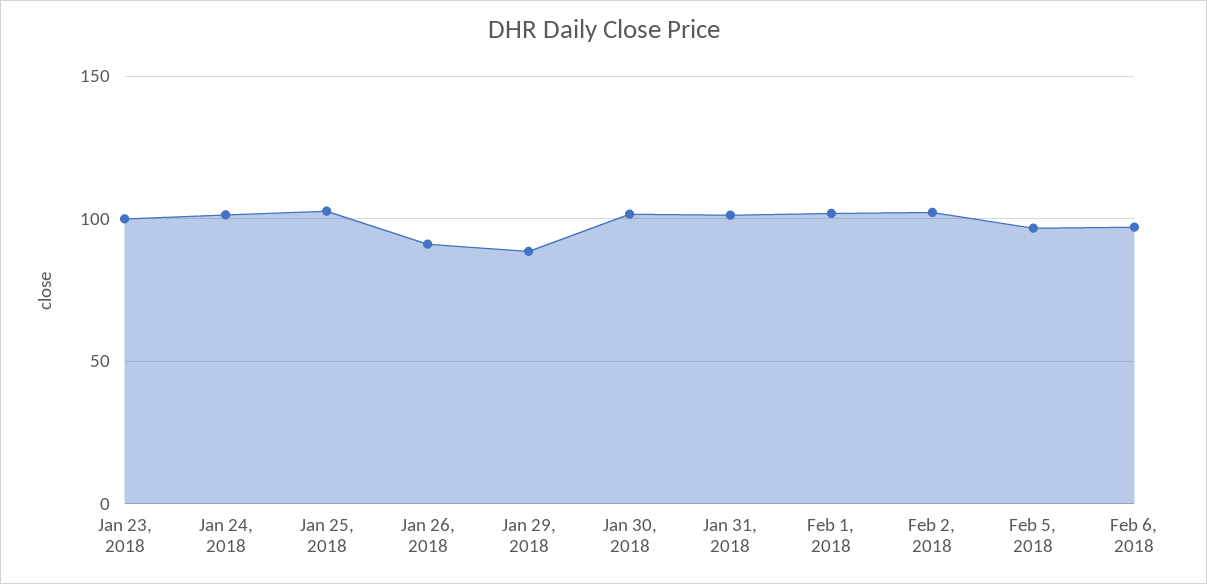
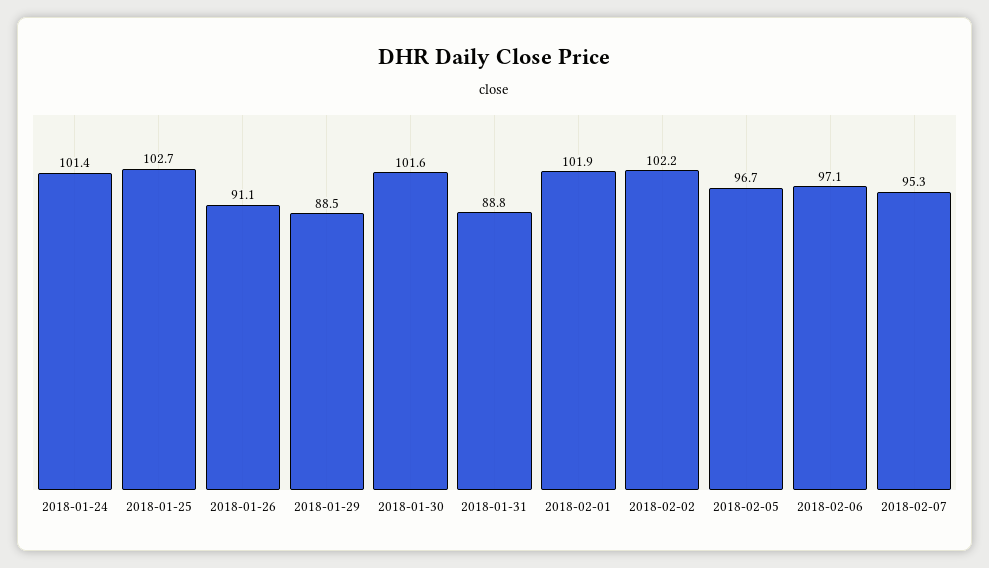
Jan 23, 2018: 100 -> none
Jan 31, 2018: 100 -> 88.8
2018-02-07: none -> 95.3

